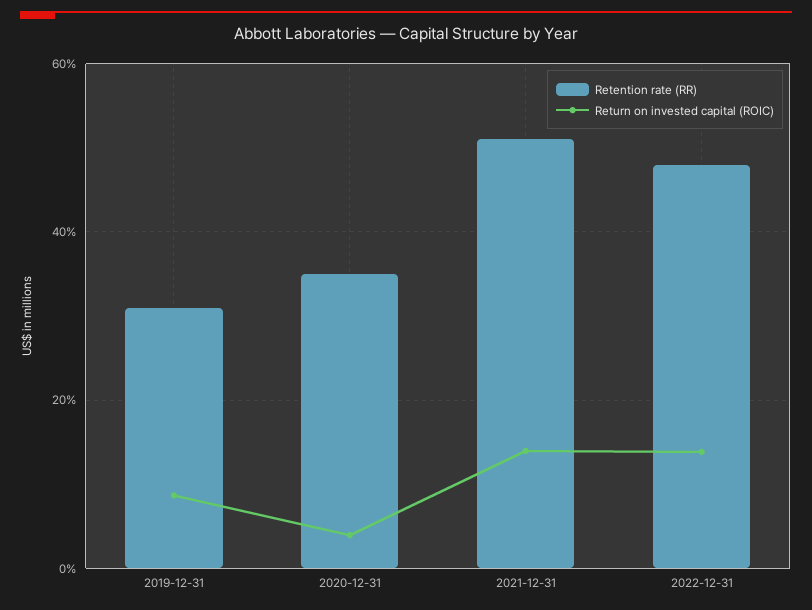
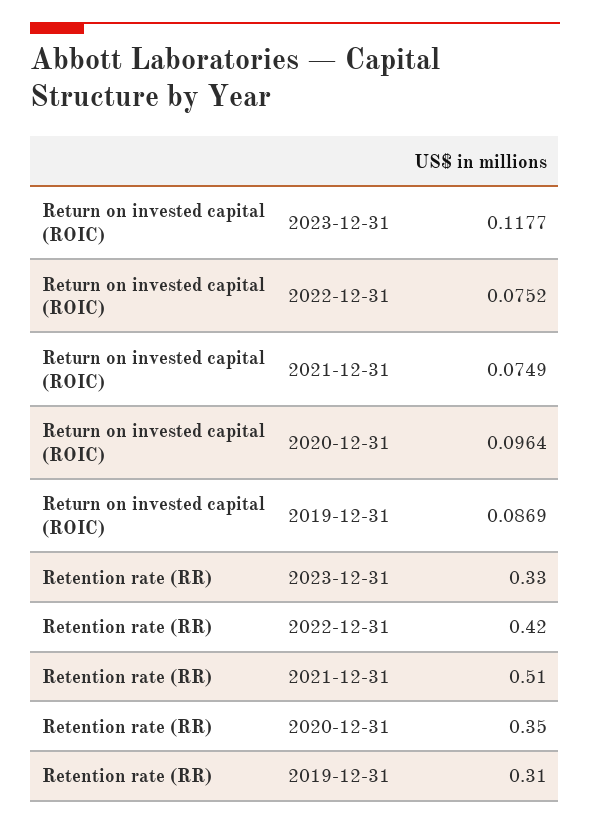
Return on invested capital (ROIC), 2020-12-31: 0.04 -> 0.0964
Return on invested capital (ROIC), 2021-12-31: 0.14 -> 0.0749
Retention rate (RR), 2022-12-31: 0.48 -> 0.42
Return on invested capital (ROIC), 2022-12-31: 0.14 -> 0.0752
Return on invested capital (ROIC), 2023-12-31: none -> 0.1177
Retention rate (RR), 2023-12-31: none -> 0.33

